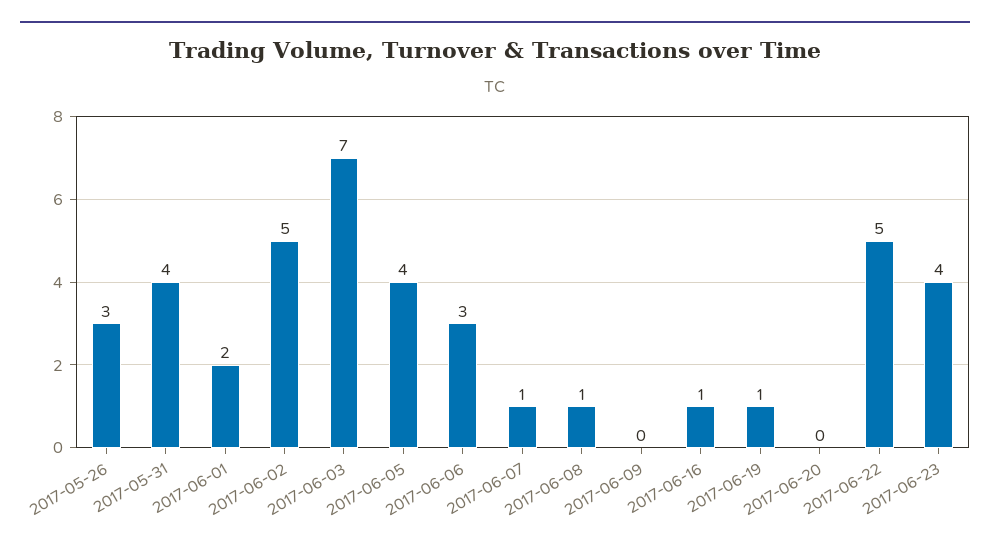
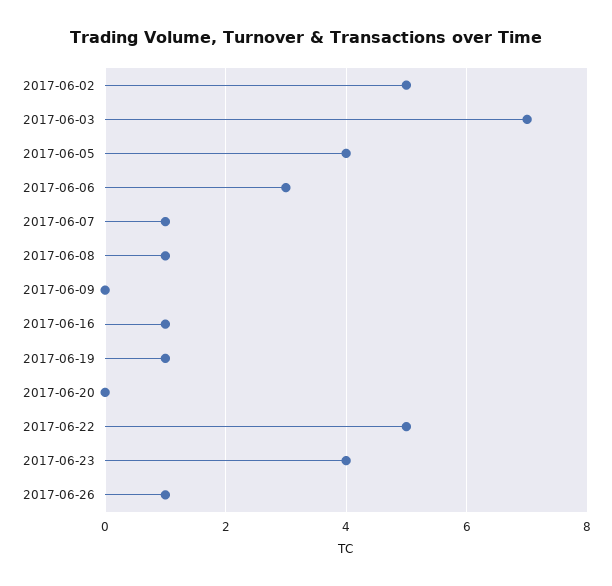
2017-05-26: 3 -> none
2017-05-31: 4 -> none
2017-06-01: 2 -> none
2017-06-26: none -> 1

